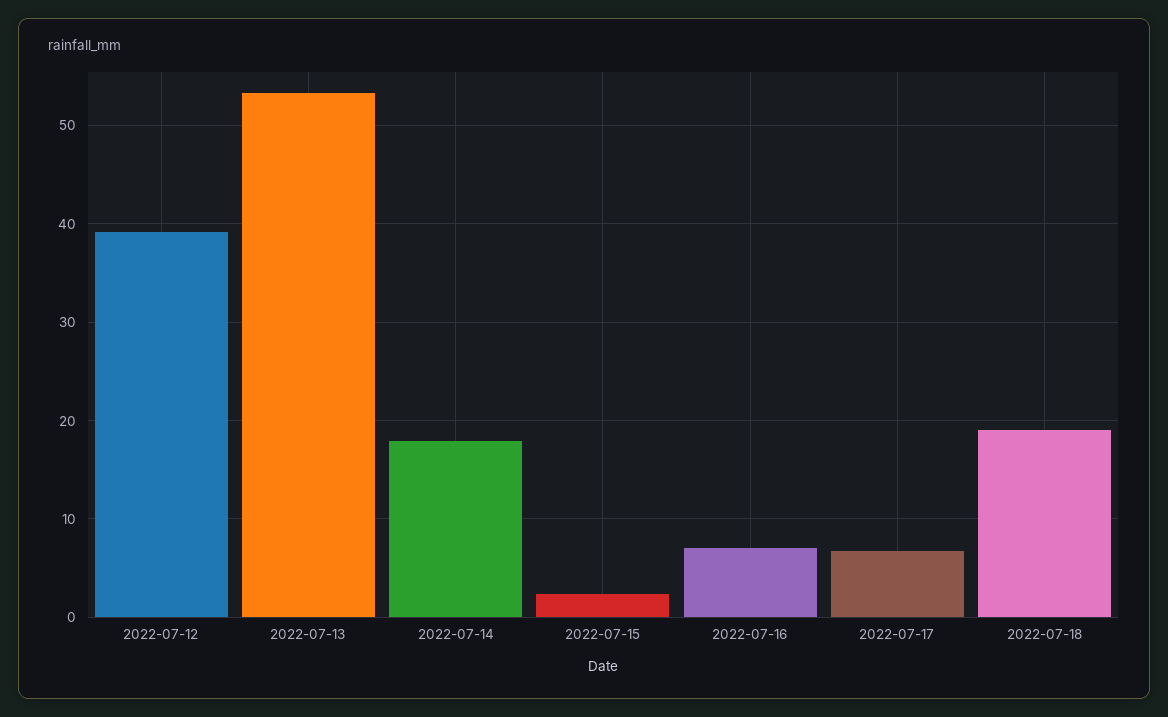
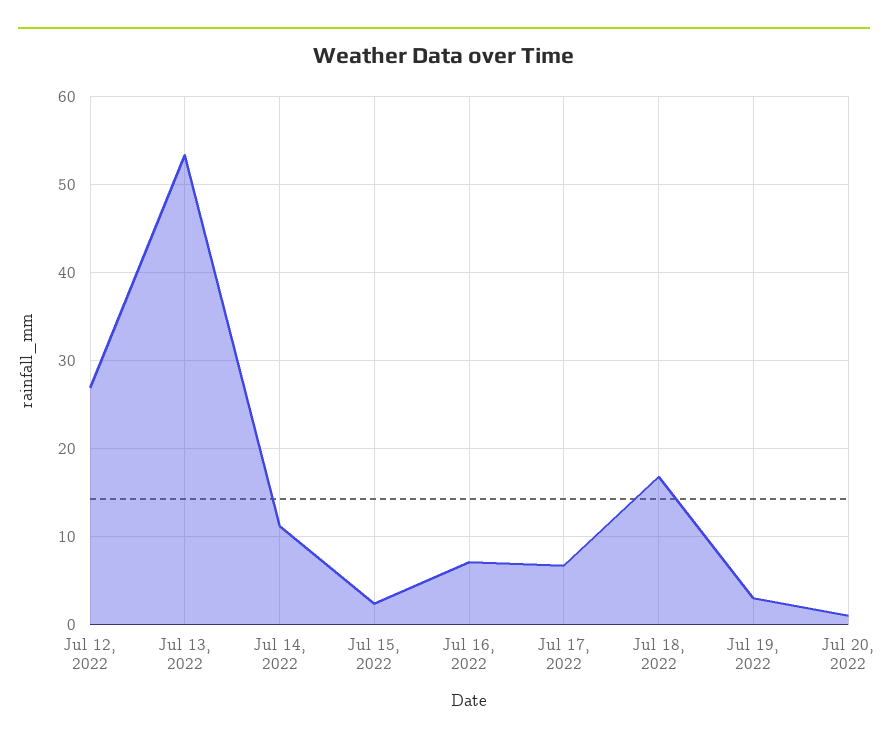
2022-07-12: 39 -> 27
2022-07-14: 18 -> 11
2022-07-18: 19 -> 17
Jul 19, 2022: none -> 3
Jul 20, 2022: none -> 1

